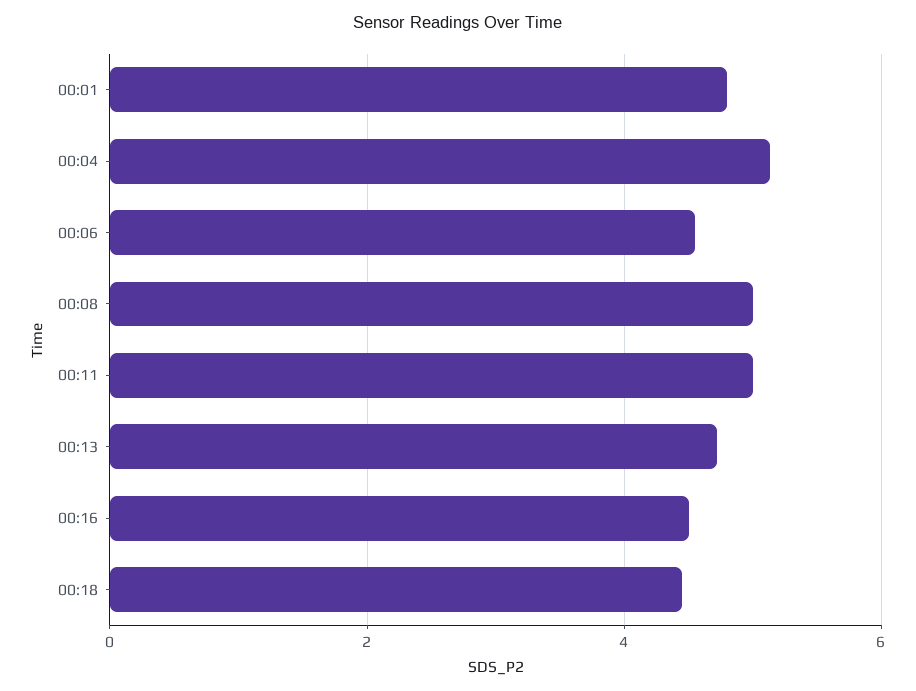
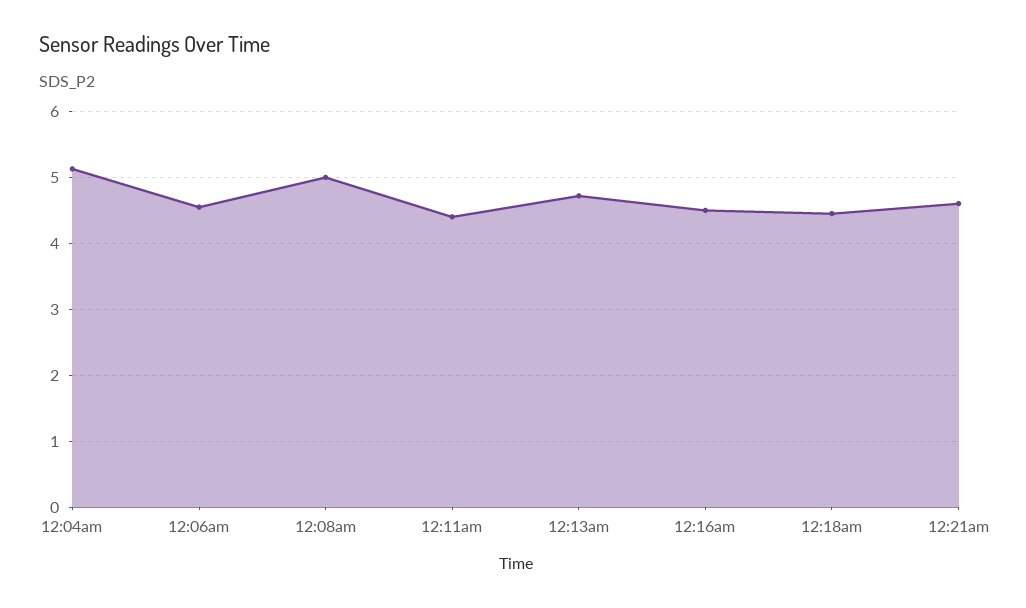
00:01: 4.8 -> none
00:11: 5 -> 4.4
12:21am: none -> 4.6

